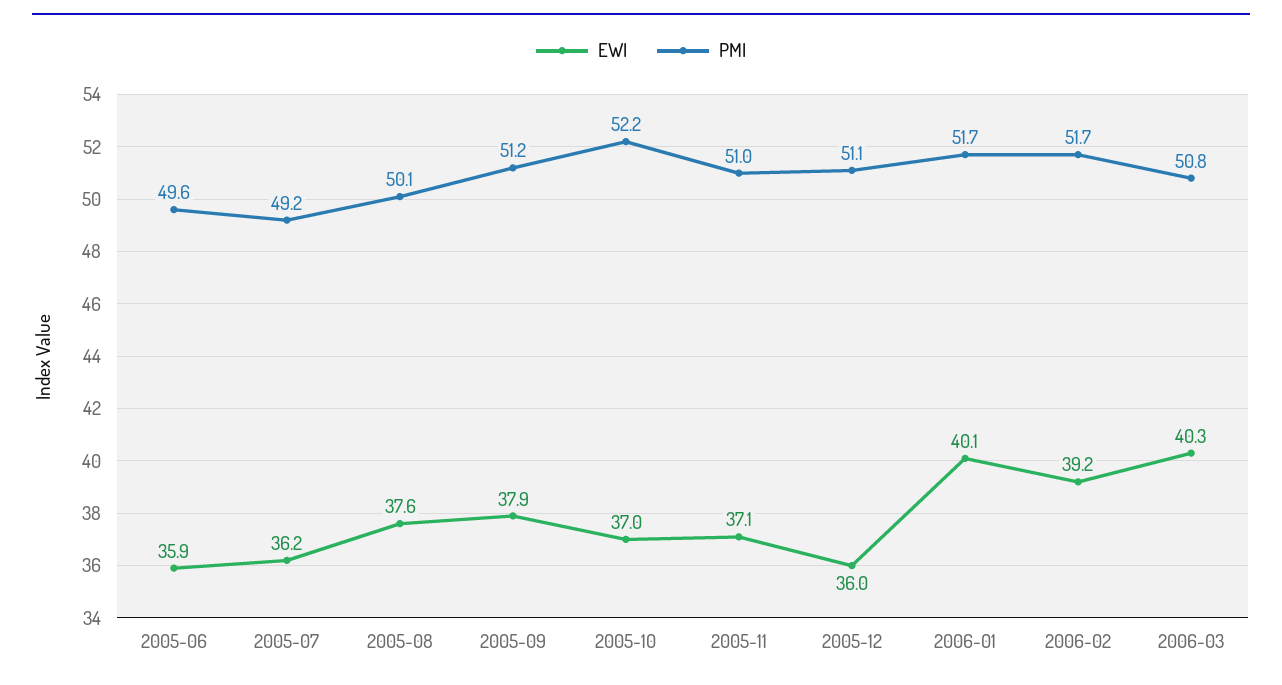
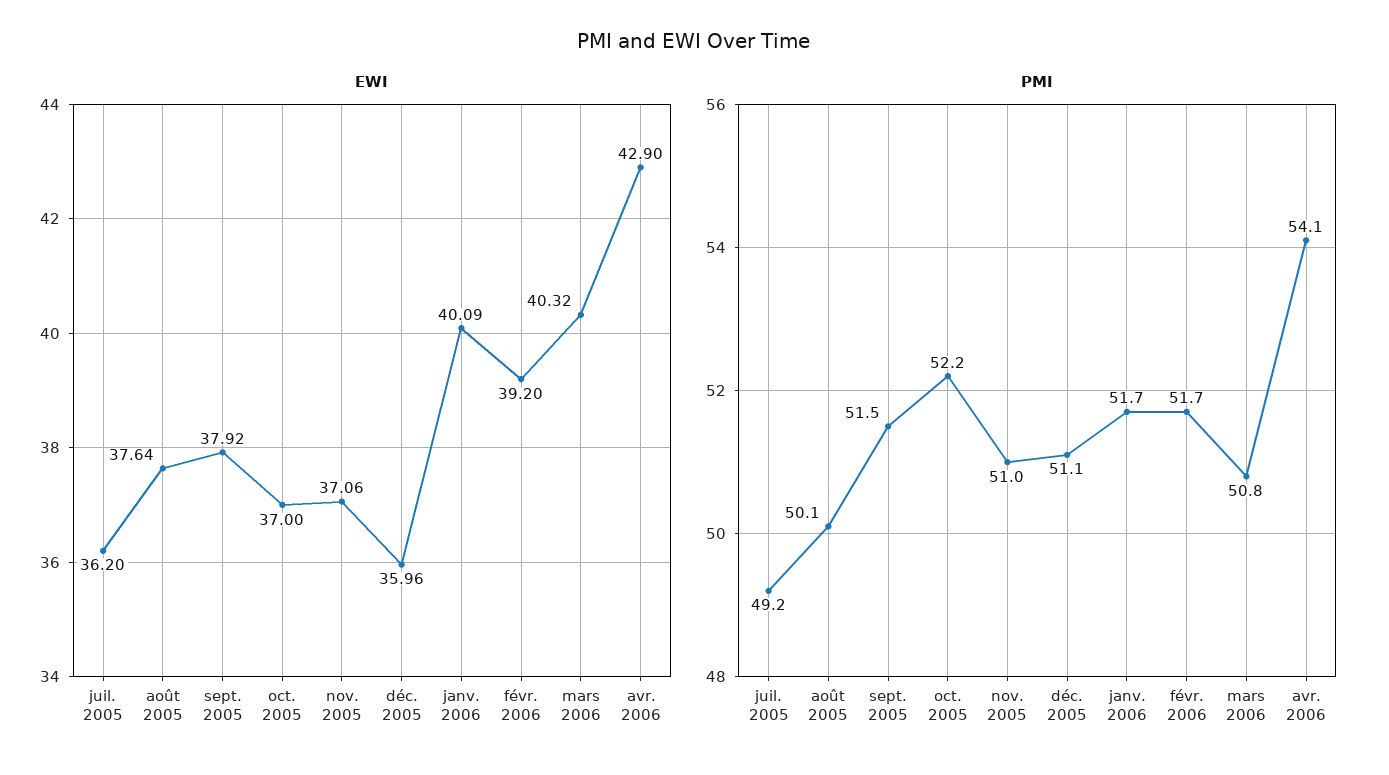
EWI, 2005-06: 35.9 -> none
PMI, 2005-06: 49.6 -> none
PMI, 2005-09: 51.2 -> 51.5
EWI, avr. 2006: none -> 42.9
PMI, avr. 2006: none -> 54.1

